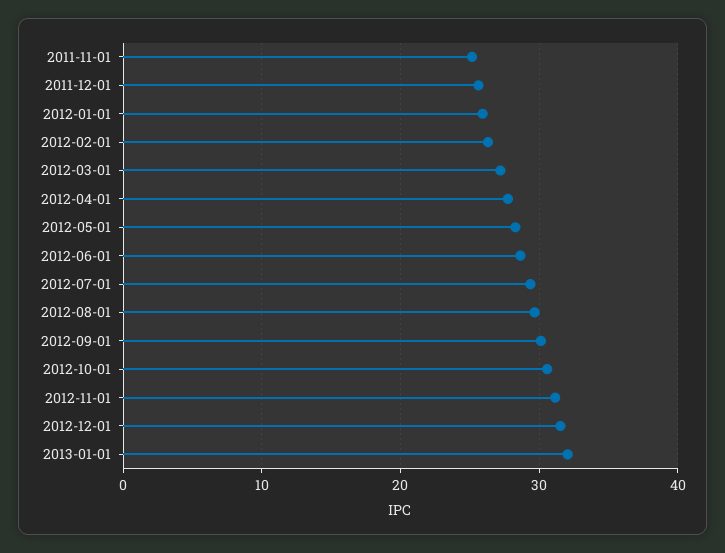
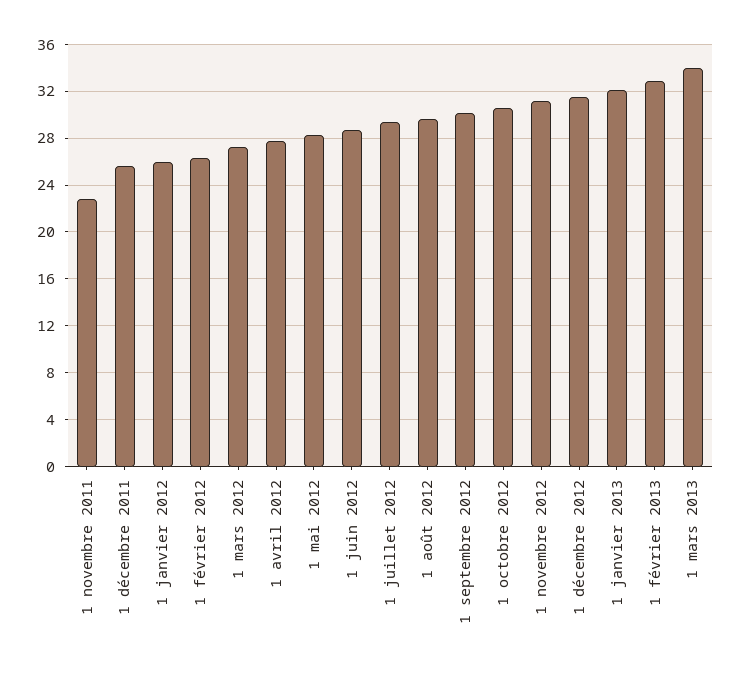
2011-11-01: 25 -> 23
1 février 2013: none -> 33
1 mars 2013: none -> 34

